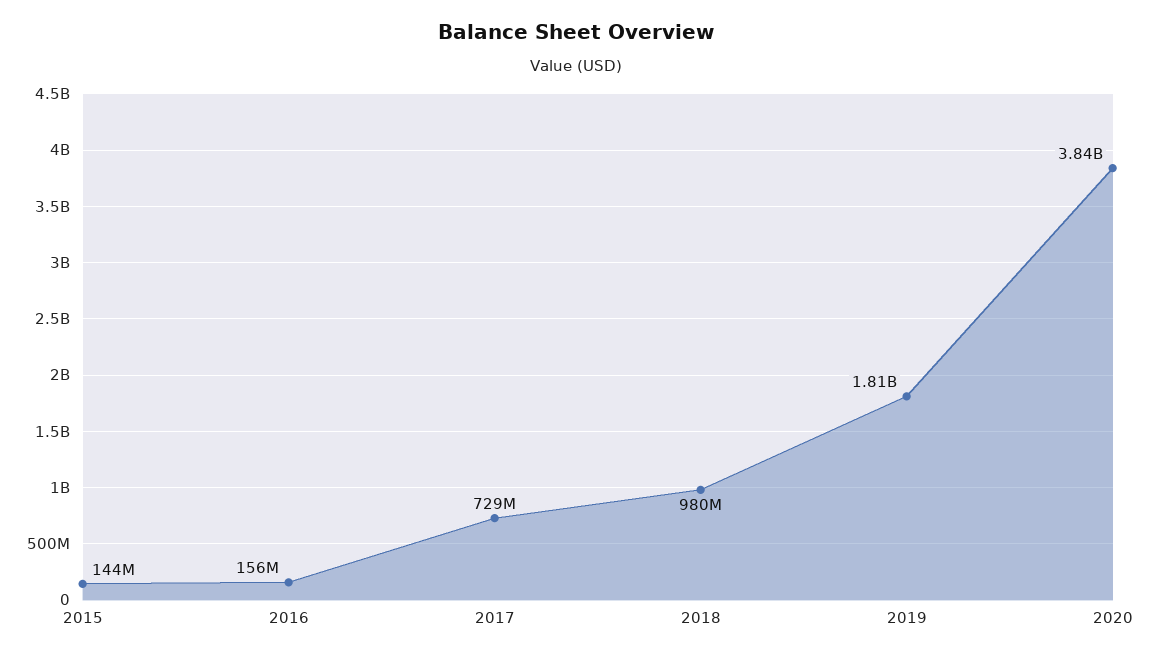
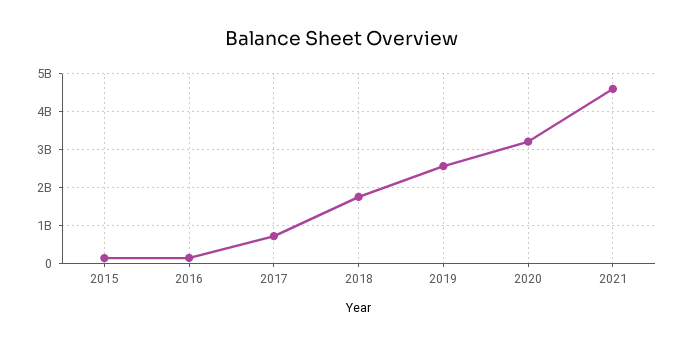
2018: 980000000 -> 1800000000
2019: 1810000000 -> 2600000000
2020: 3840000000 -> 3200000000
2021: none -> 4600000000

